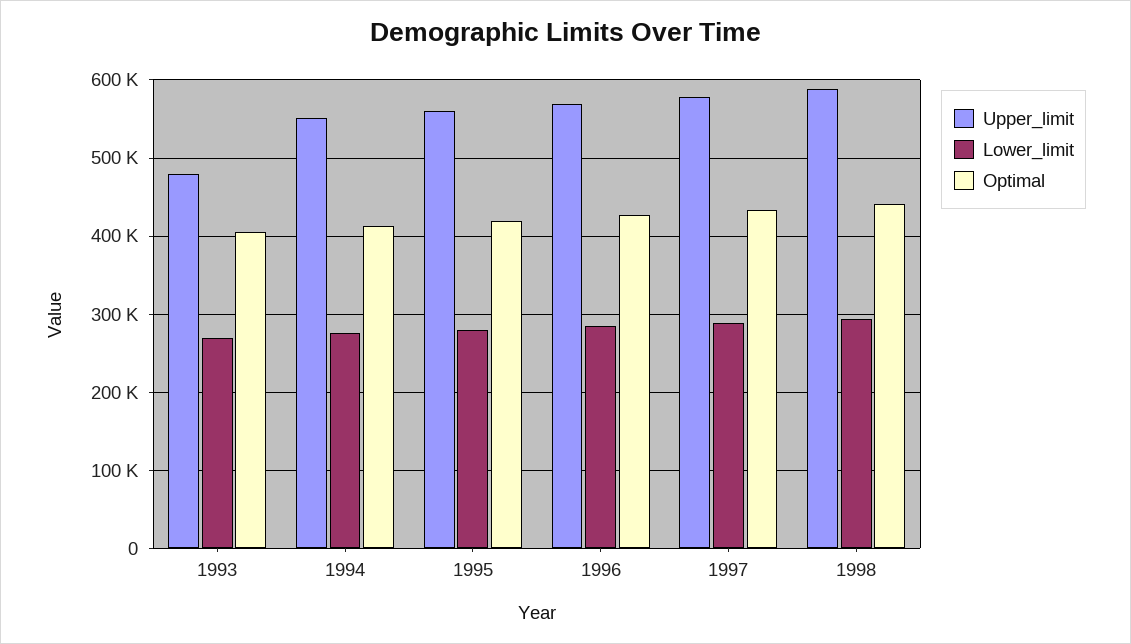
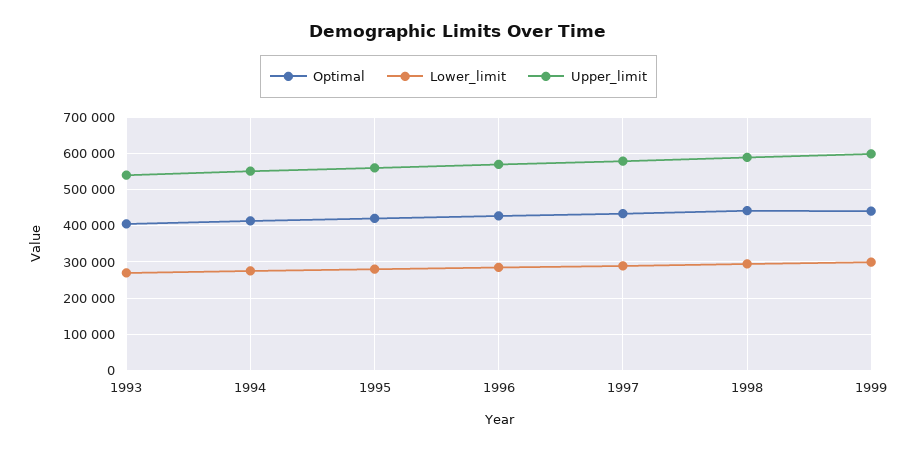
Upper_limit, 1993: 480000 -> 540000
Optimal, 1999: none -> 440000
Lower_limit, 1999: none -> 300000
Upper_limit, 1999: none -> 600000

